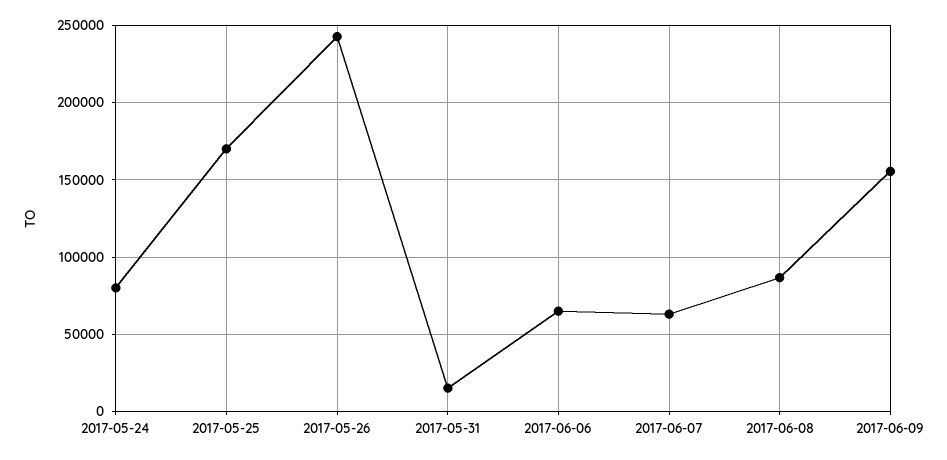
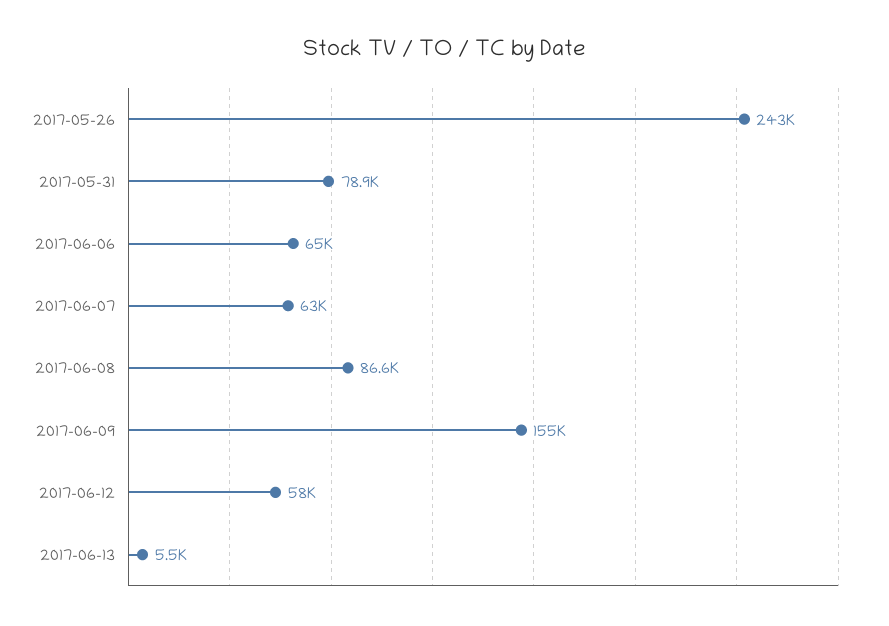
2017-05-24: 80000 -> none
2017-05-25: 170000 -> none
2017-05-31: 15000 -> 78900
2017-06-12: none -> 58000
2017-06-13: none -> 5500

